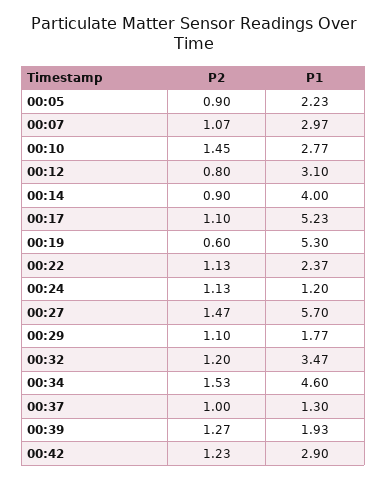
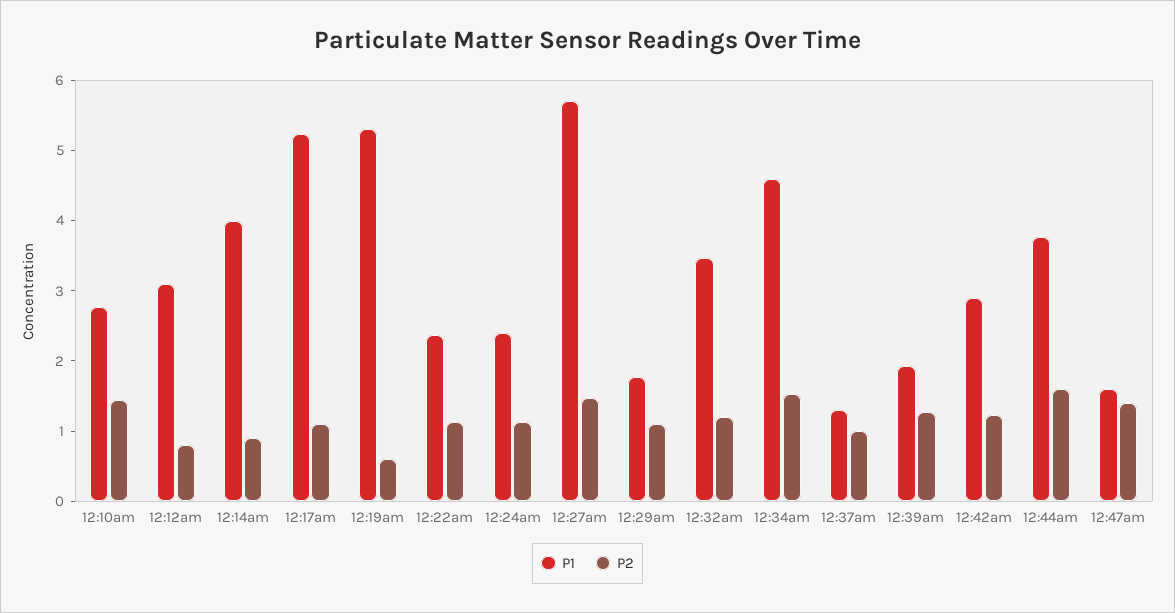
P2, 00:05: 0.9 -> none
P1, 00:05: 2.23 -> none
P2, 00:07: 1.07 -> none
P1, 00:07: 2.97 -> none
P1, 00:24: 1.2 -> 2.4
P1, 12:44am: none -> 3.8
P2, 12:44am: none -> 1.6
P1, 12:47am: none -> 1.6
P2, 12:47am: none -> 1.4

